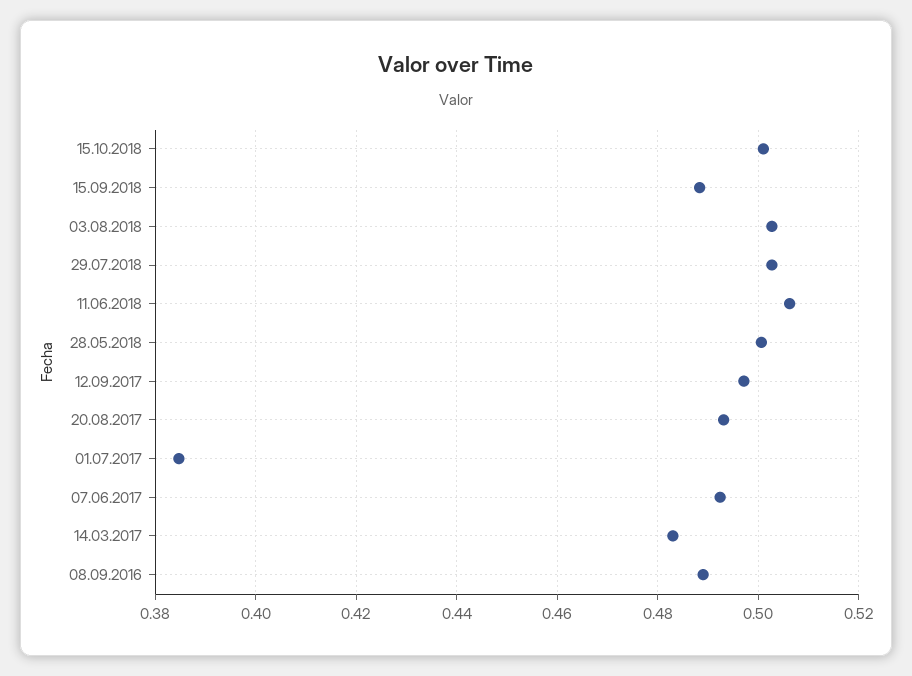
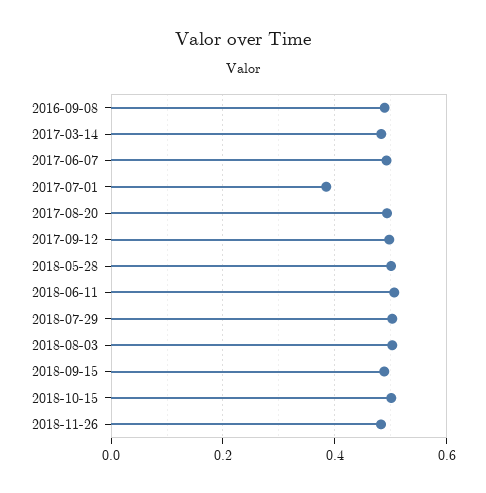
2018-11-26: none -> 0.48

